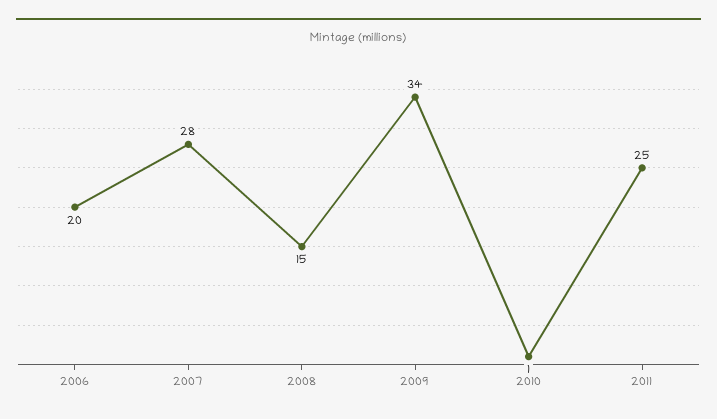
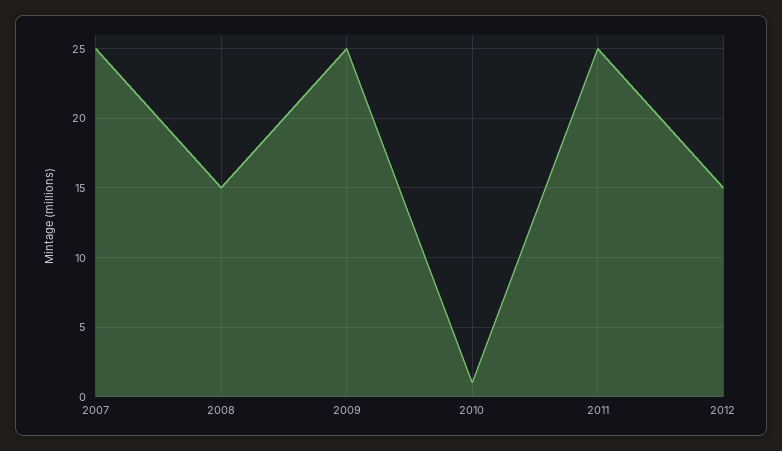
2006: 20 -> none
2007: 28 -> 25
2009: 34 -> 25
2012: none -> 15

